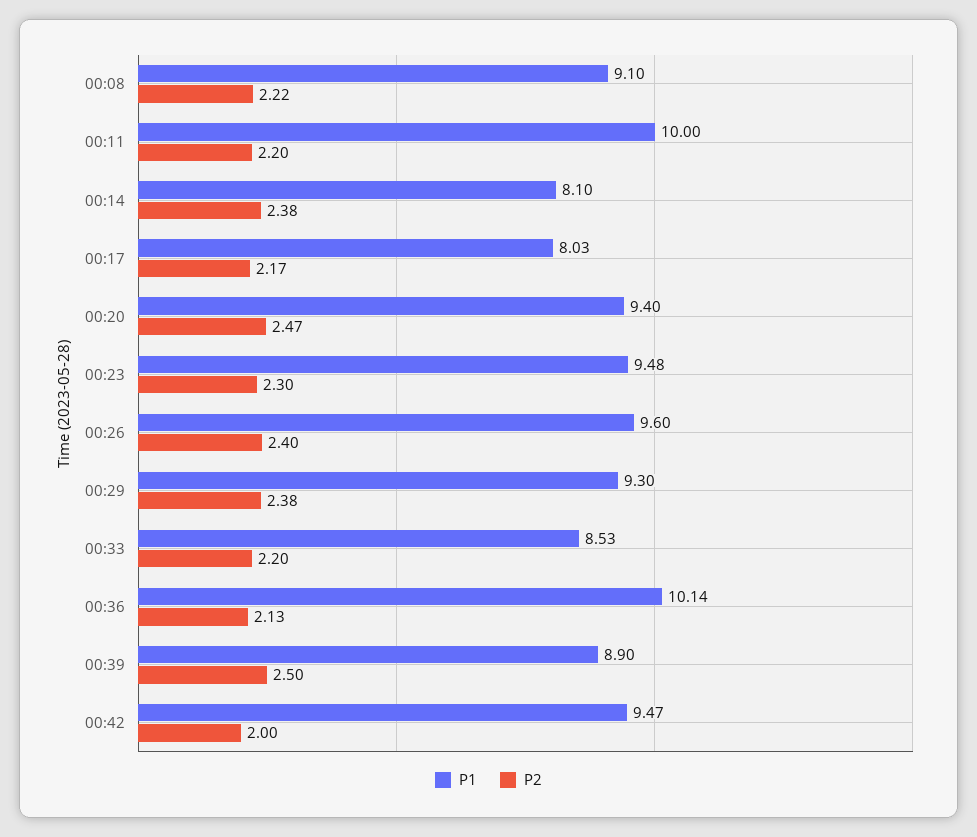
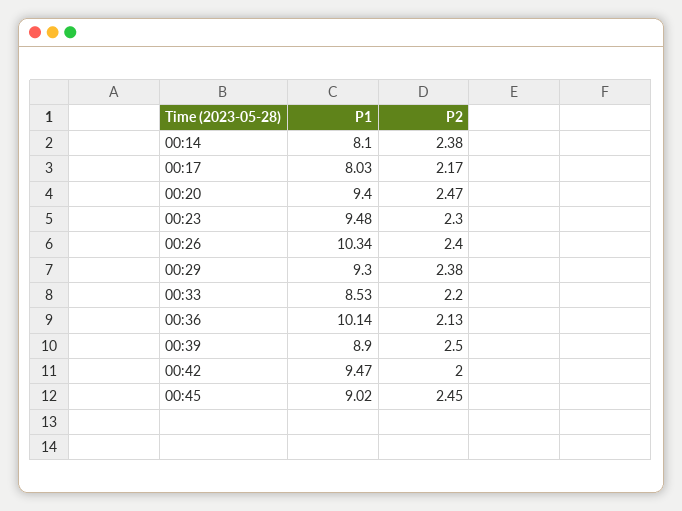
P1, 00:08: 9.1 -> none
P2, 00:08: 2.22 -> none
P1, 00:11: 10 -> none
P2, 00:11: 2.2 -> none
P1, 00:26: 9.6 -> 10.34
P1, 00:45: none -> 9.02
P2, 00:45: none -> 2.45

